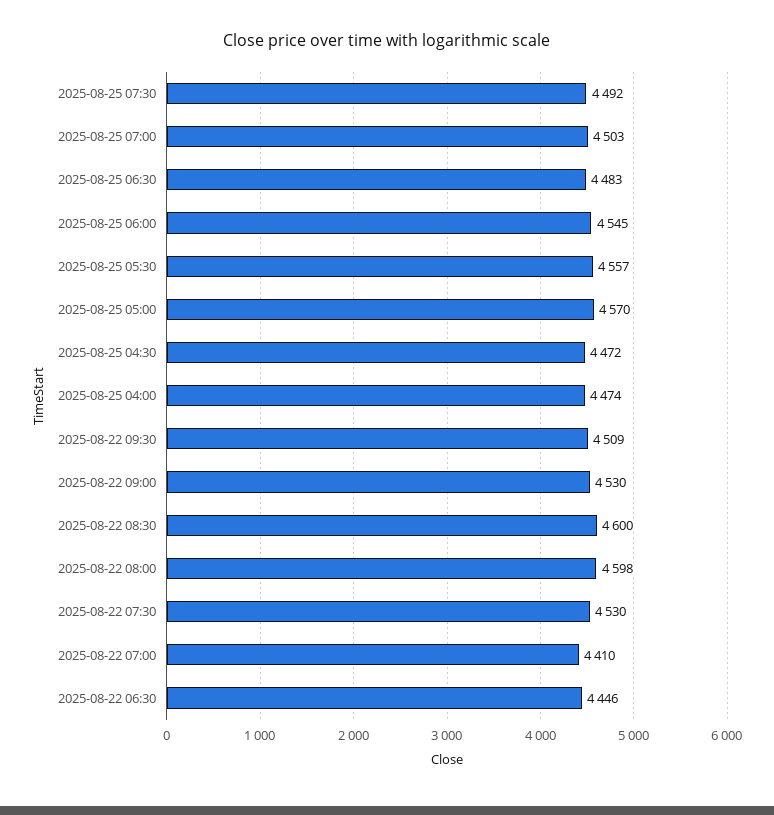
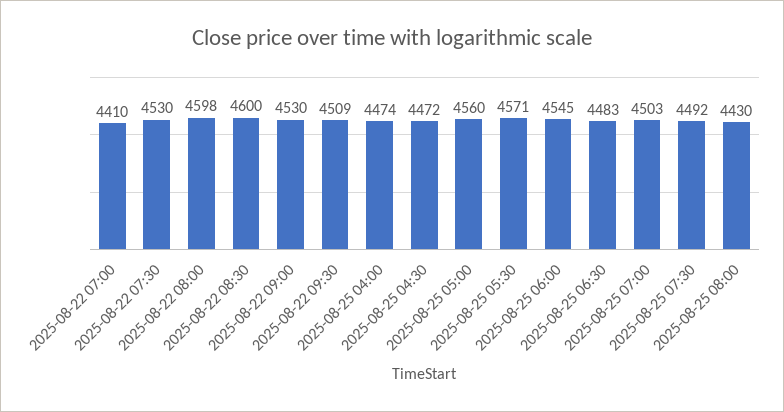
2025-08-25 05:30: 4557 -> 4571
2025-08-25 05:00: 4570 -> 4560
2025-08-22 06:30: 4446 -> none
2025-08-25 08:00: none -> 4430

